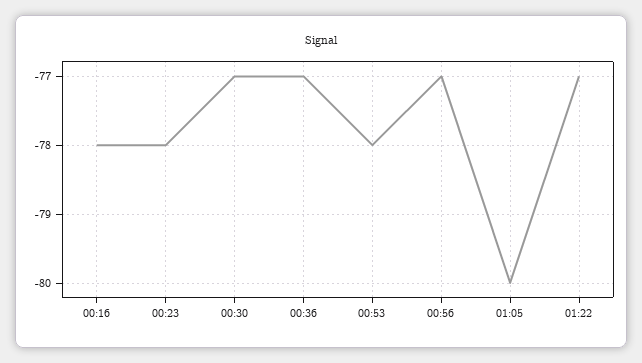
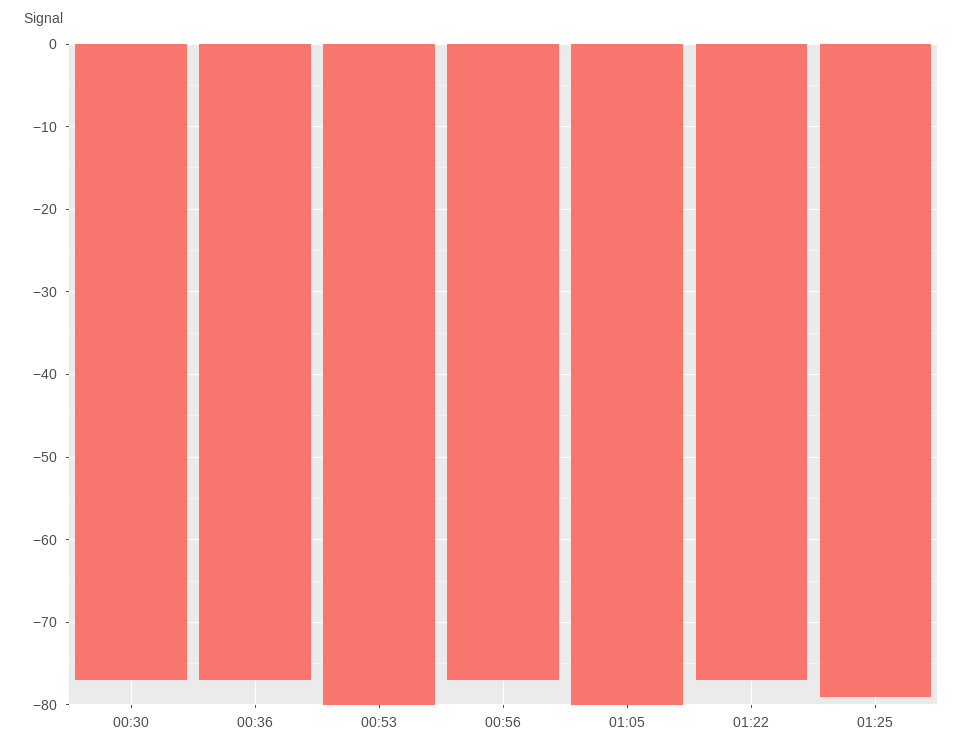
00:16: -78 -> none
00:23: -78 -> none
00:53: -78 -> -80
01:25: none -> -79

